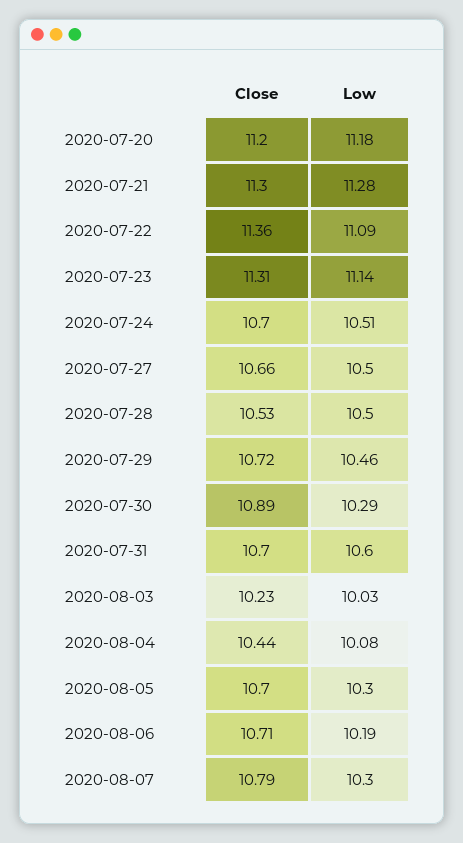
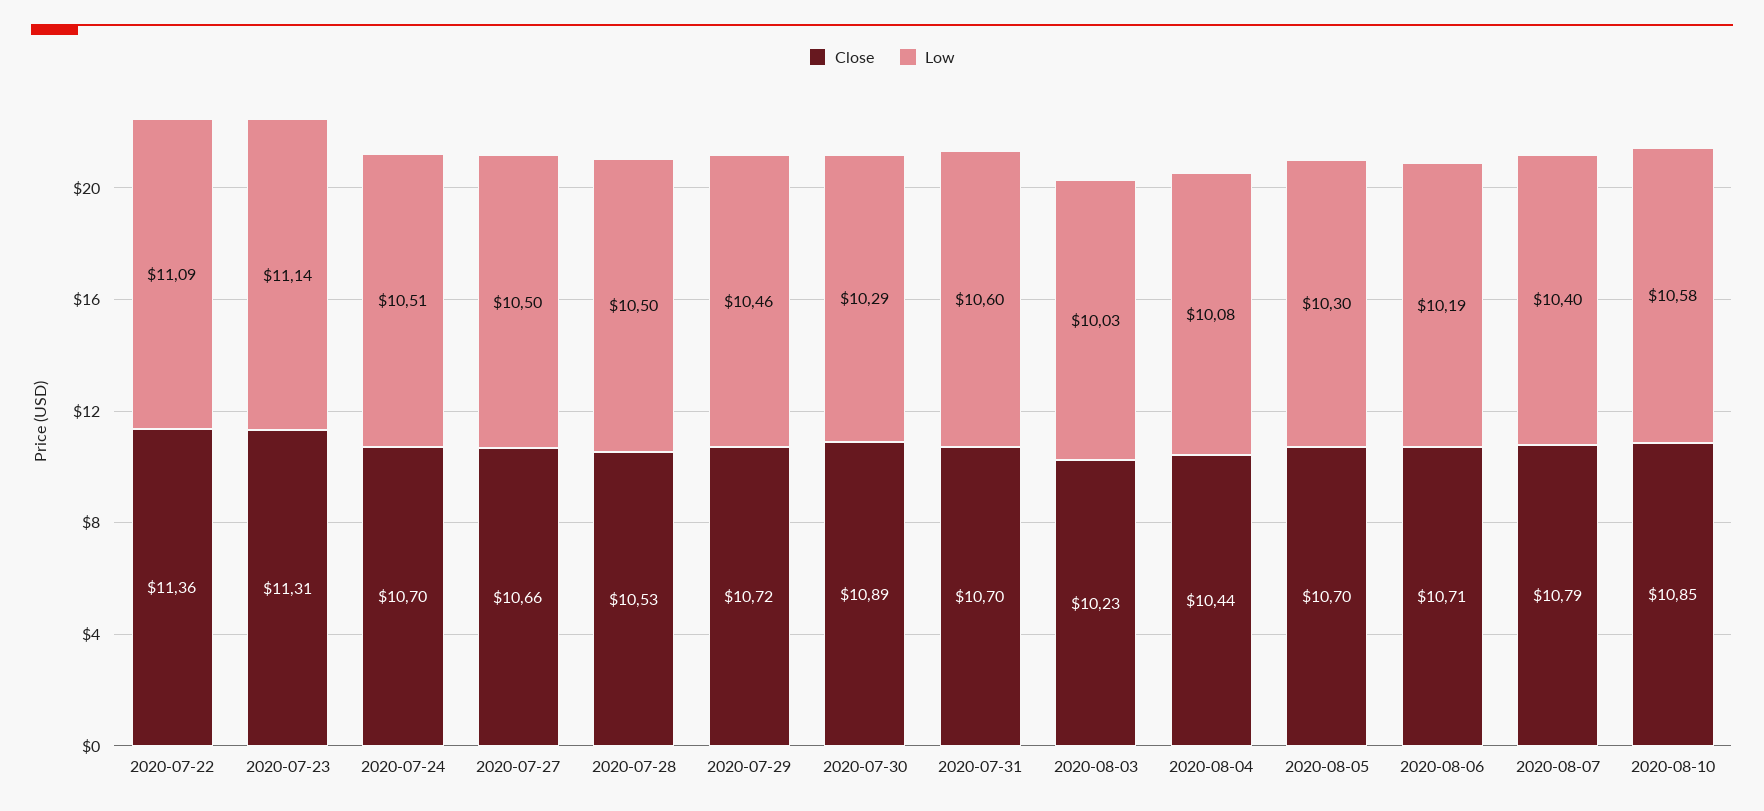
Close, 2020-07-20: 11.2 -> none
Low, 2020-07-20: 11.18 -> none
Close, 2020-07-21: 11.3 -> none
Low, 2020-07-21: 11.28 -> none
Low, 2020-08-07: 10.3 -> 10.4
Close, 2020-08-10: none -> 10.85
Low, 2020-08-10: none -> 10.58

